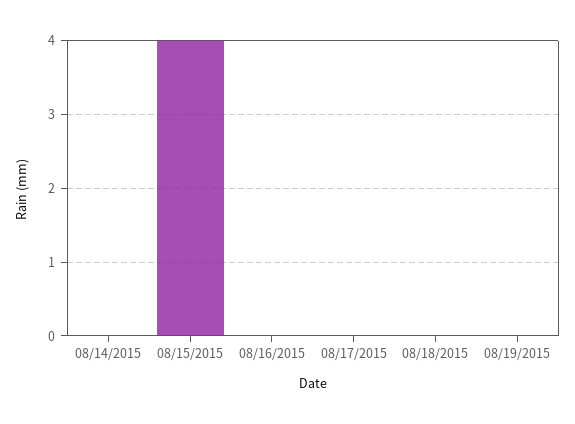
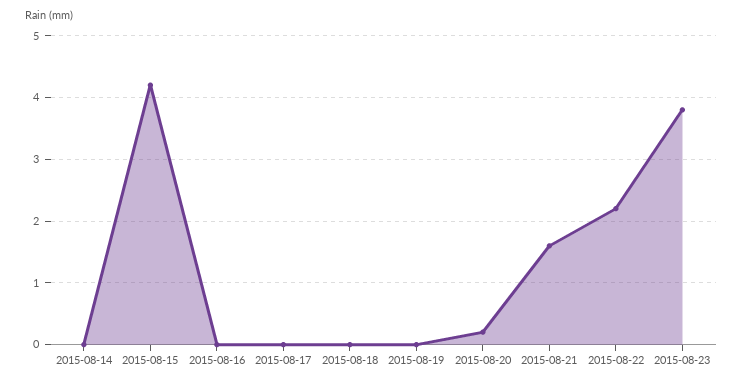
08/15/2015: 4 -> 4.2
2015-08-20: none -> 0.2
2015-08-21: none -> 1.6
2015-08-22: none -> 2.2
2015-08-23: none -> 3.8

